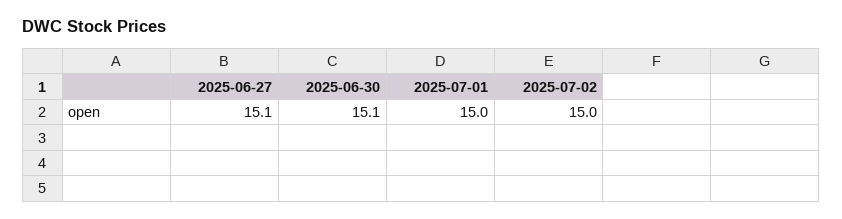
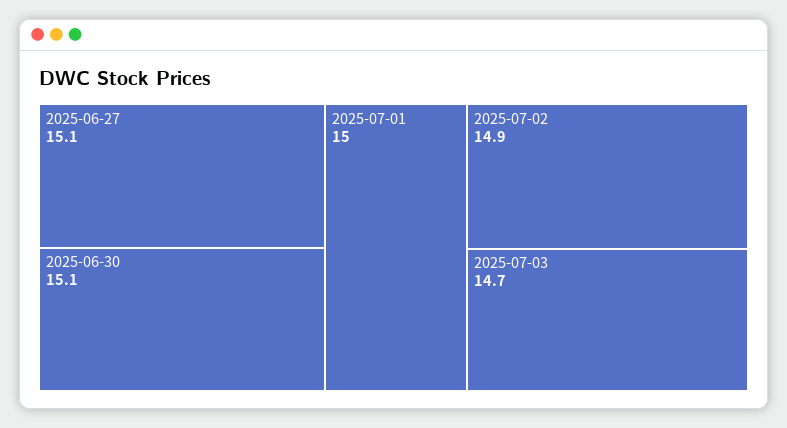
2025-07-02: 15 -> 14.9
2025-07-03: none -> 14.7

